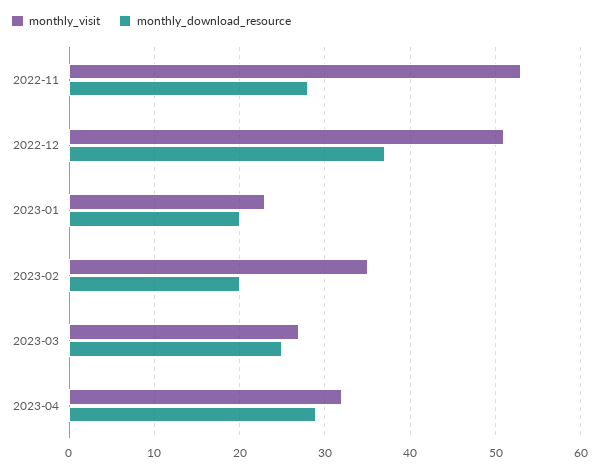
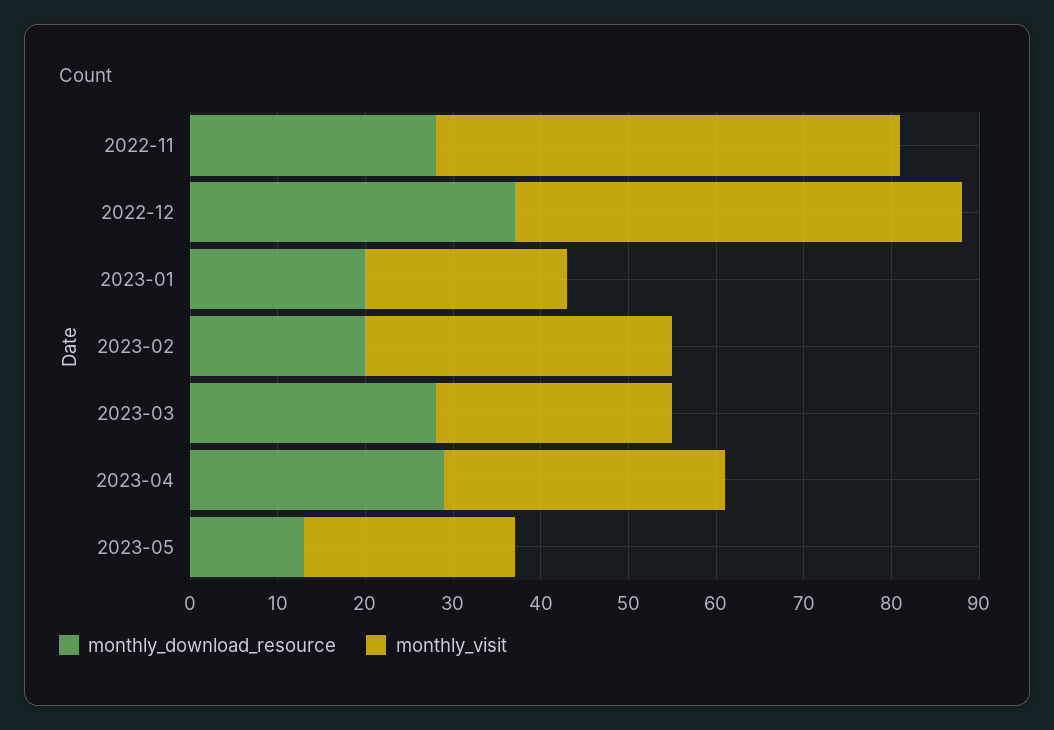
monthly_download_resource, 2023-03: 25 -> 28
monthly_download_resource, 2023-05: none -> 13
monthly_visit, 2023-05: none -> 24

